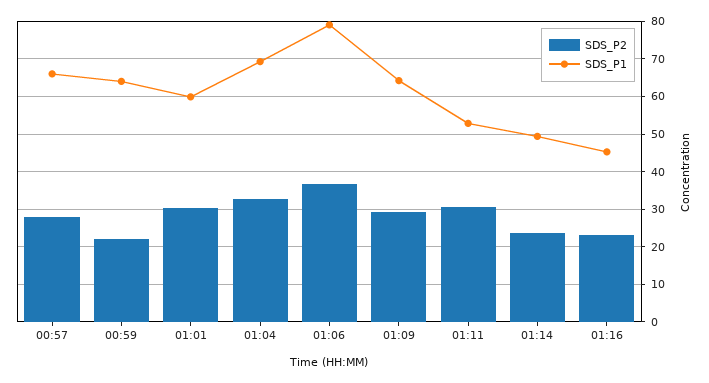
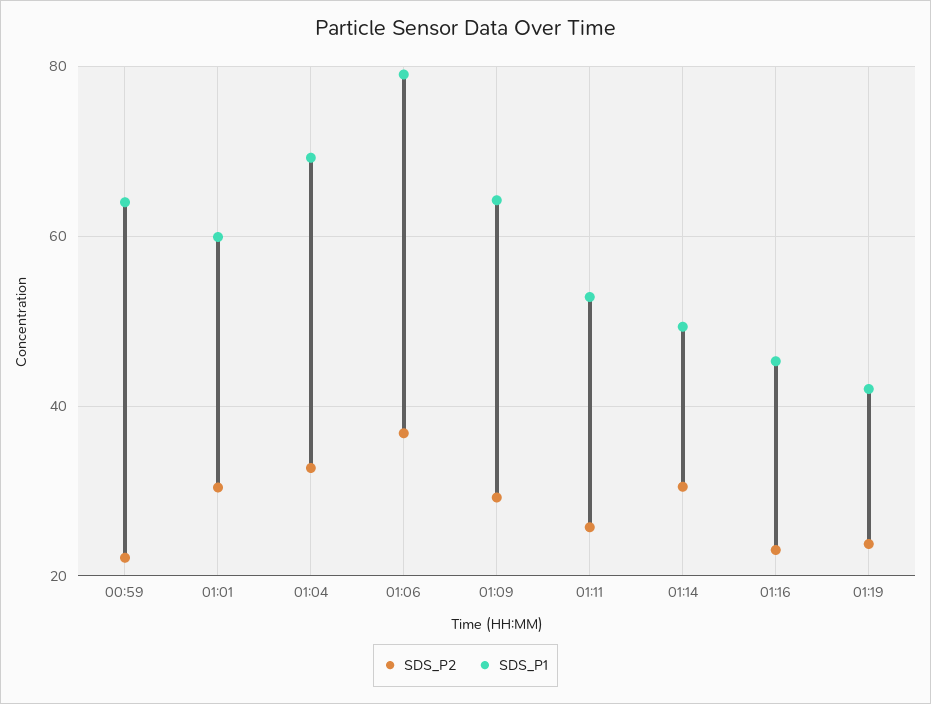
SDS_P2, 00:57: 28 -> none
SDS_P1, 00:57: 66 -> none
SDS_P2, 01:11: 30 -> 26
SDS_P2, 01:14: 24 -> 30
SDS_P2, 01:19: none -> 24
SDS_P1, 01:19: none -> 42

